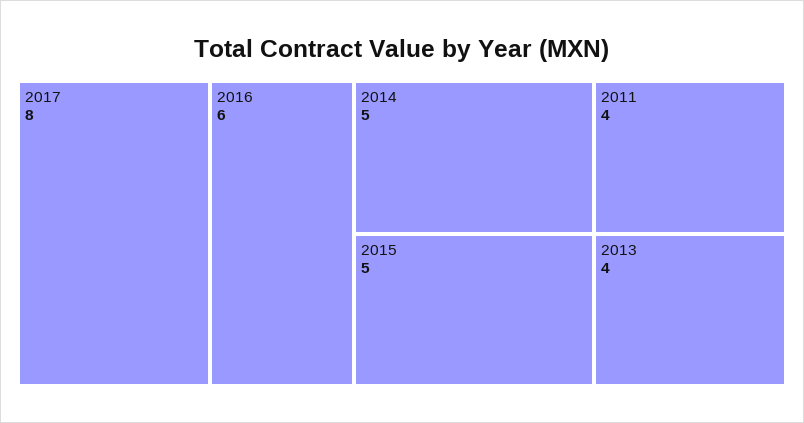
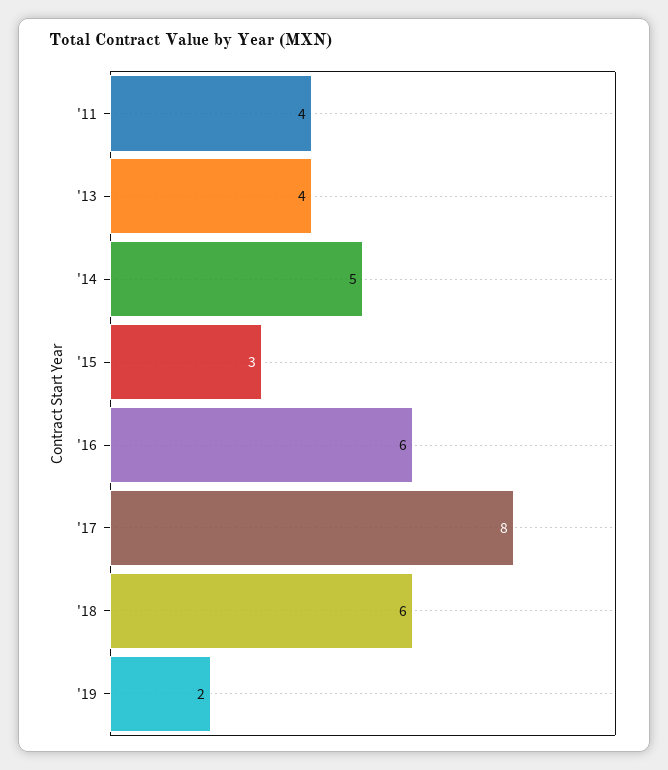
2015: 5 -> 3
'18: none -> 6
'19: none -> 2

